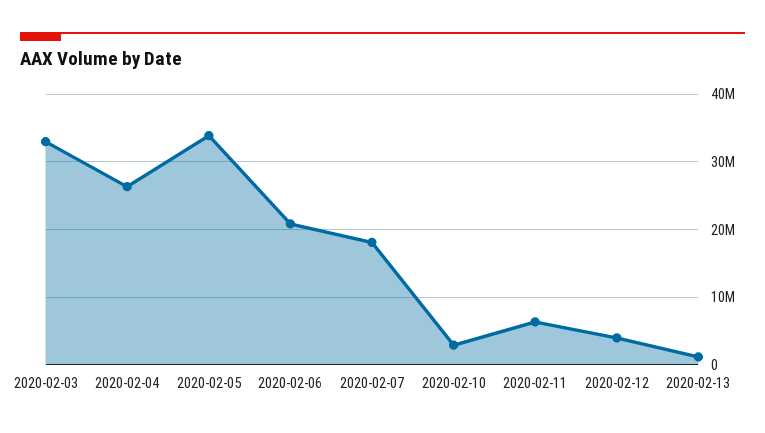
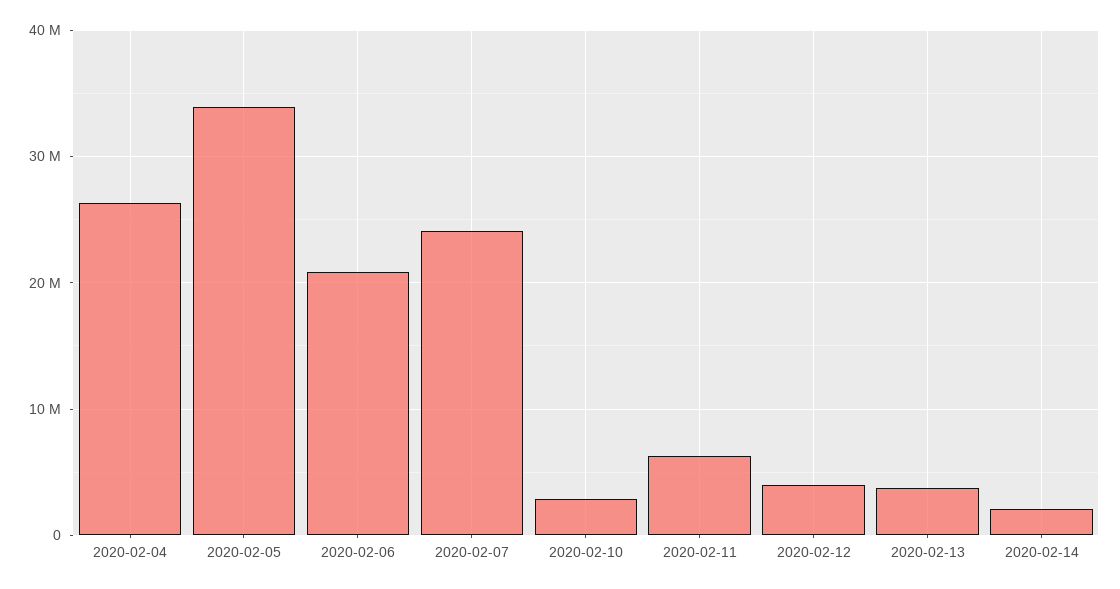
2020-02-03: 33000000 -> none
2020-02-07: 18000000 -> 24000000
2020-02-13: 1000000 -> 4000000
2020-02-14: none -> 2000000

